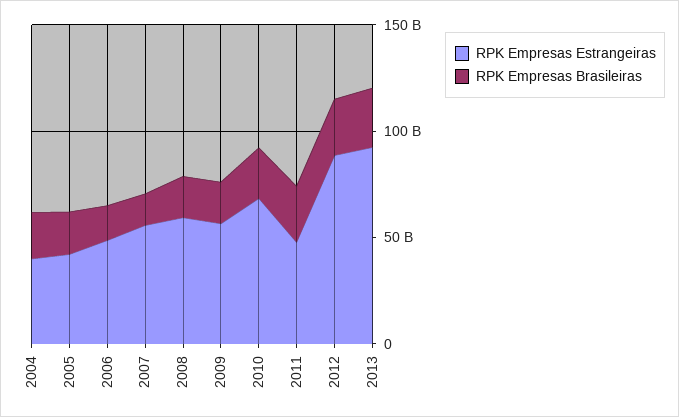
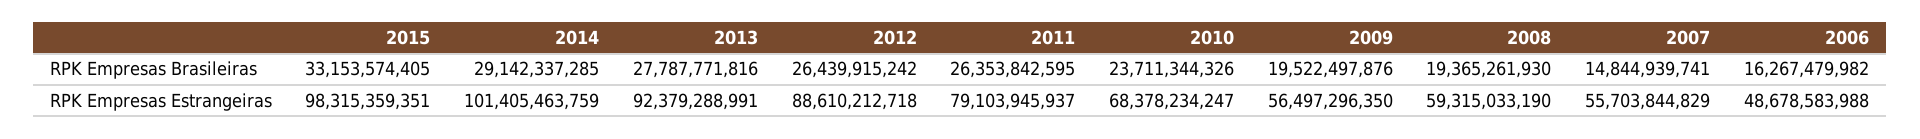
RPK Empresas Estrangeiras, 2004: 40000000000 -> none
RPK Empresas Brasileiras, 2004: 20000000000 -> none
RPK Empresas Estrangeiras, 2005: 40000000000 -> none
RPK Empresas Brasileiras, 2005: 20000000000 -> none
RPK Empresas Estrangeiras, 2011: 50000000000 -> 79103945937
RPK Empresas Brasileiras, 2015: none -> 33153574405
RPK Empresas Brasileiras, 2014: none -> 29142337285
RPK Empresas Estrangeiras, 2015: none -> 98315359351
RPK Empresas Estrangeiras, 2014: none -> 101405463759

